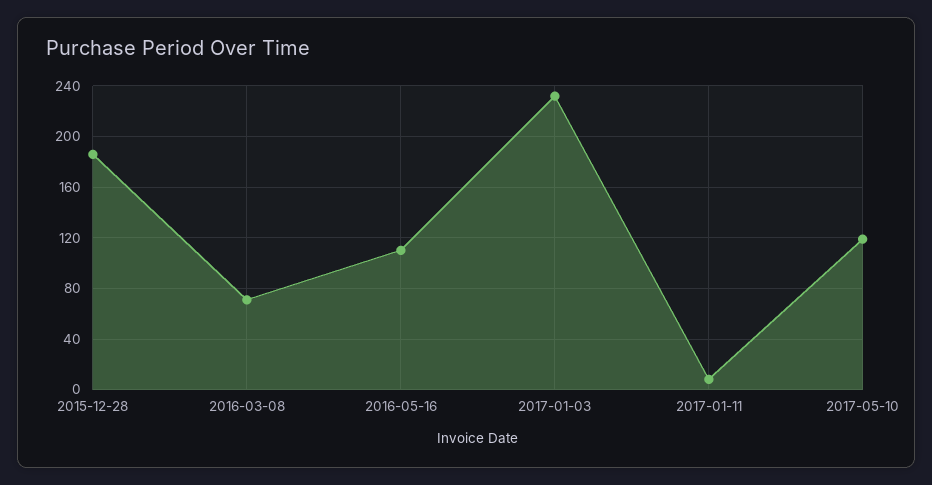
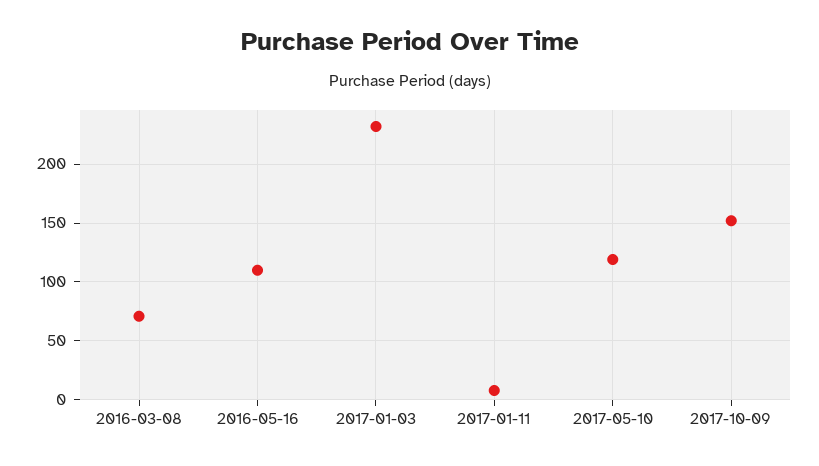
2015-12-28: 185 -> none
2017-10-09: none -> 150

